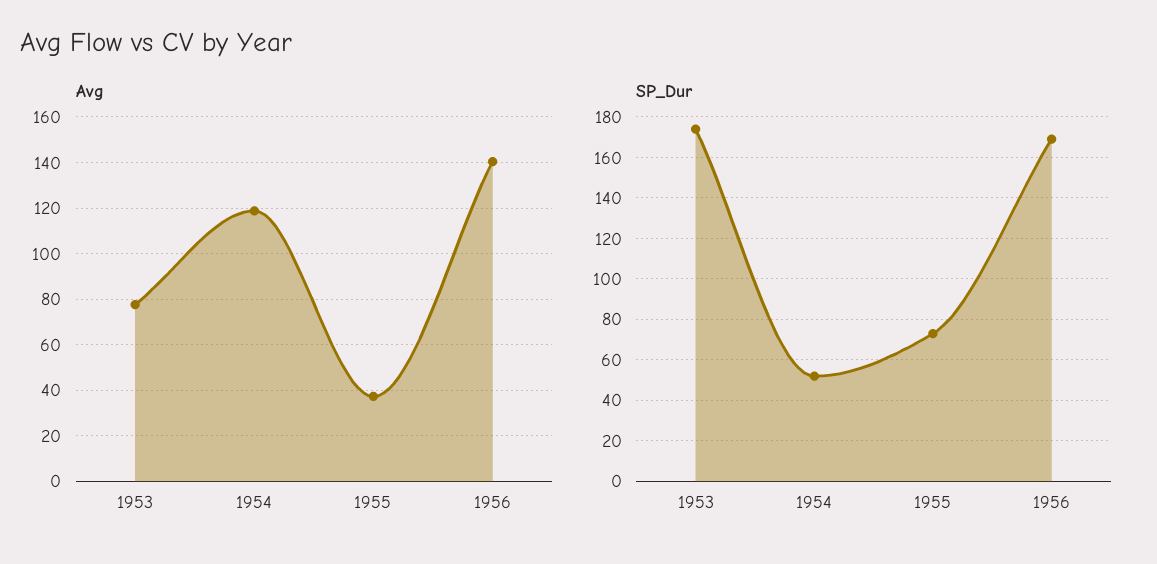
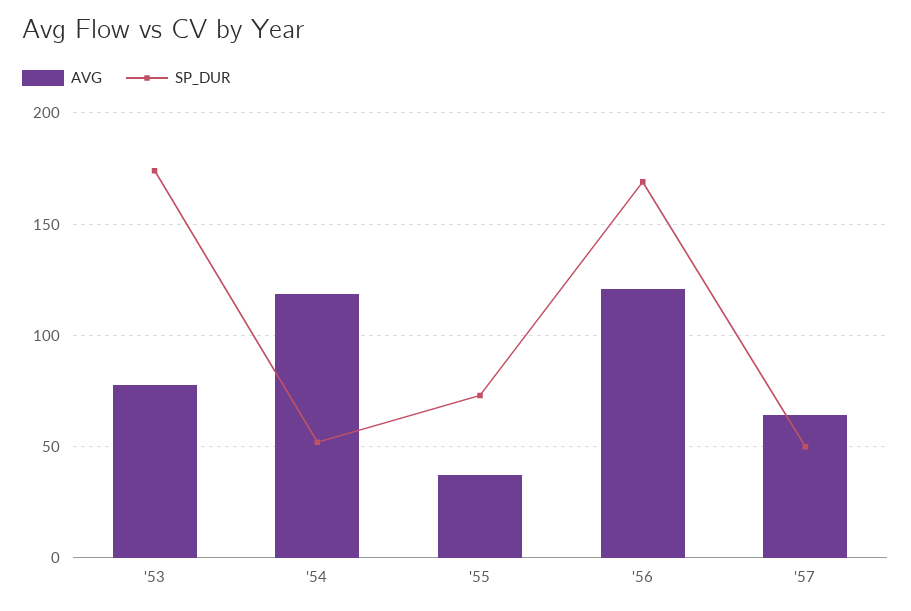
Avg, 1956: 140 -> 120
Avg, '57: none -> 65
SP_Dur, '57: none -> 50

